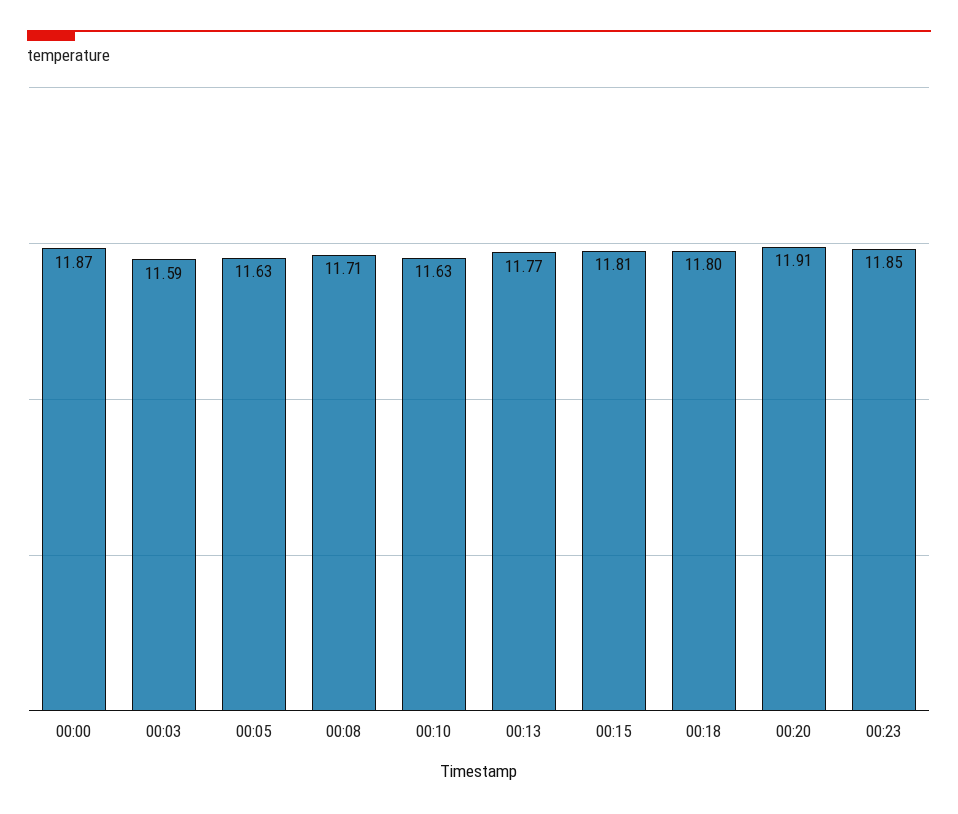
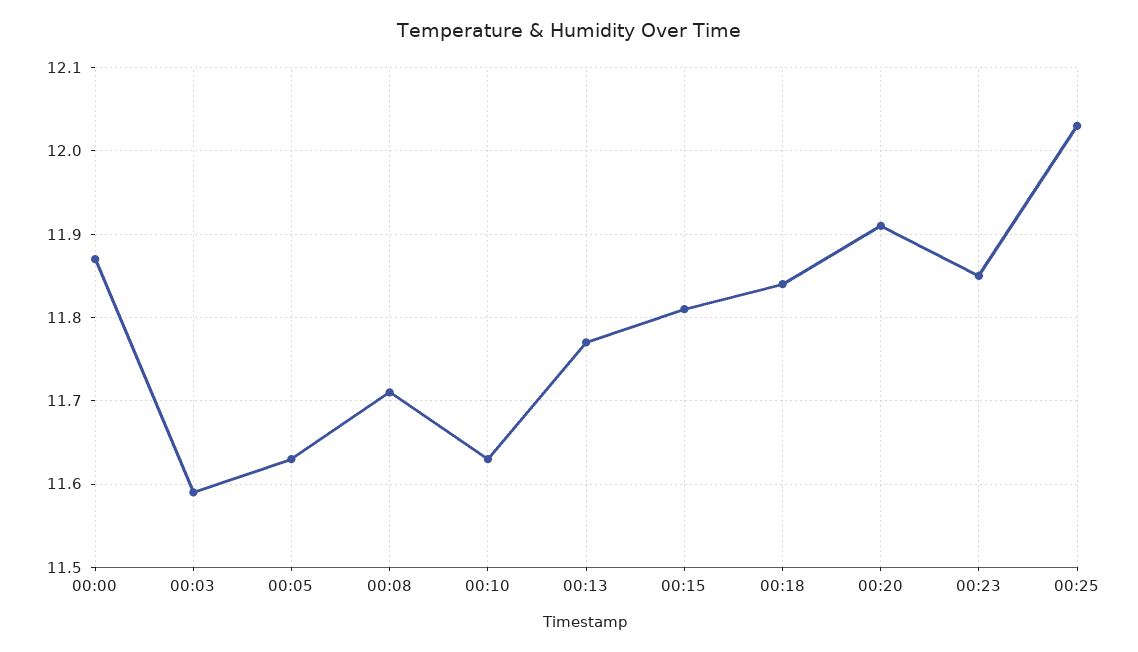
00:18: 11.8 -> 11.84
00:25: none -> 12.03

